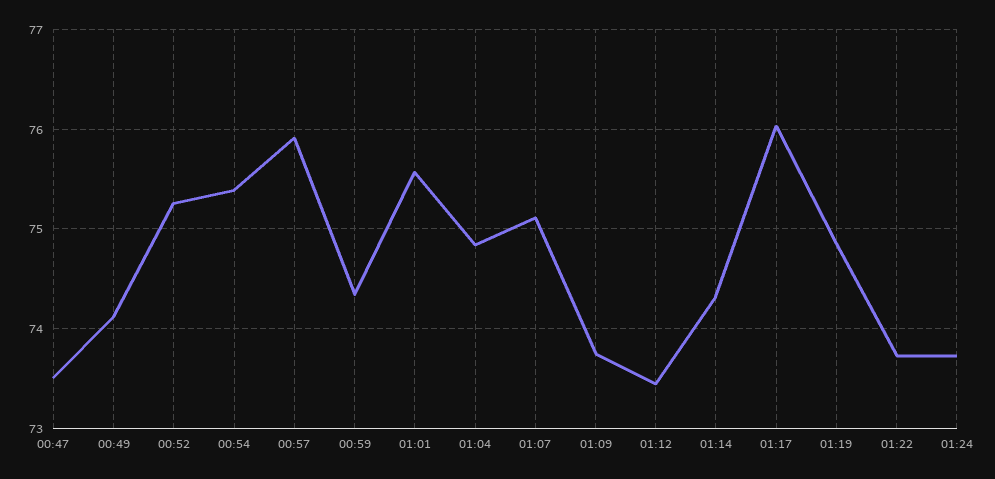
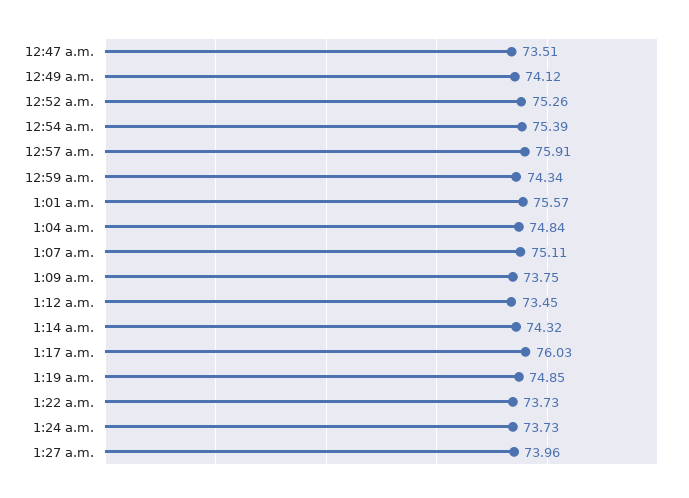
1:27 a.m.: none -> 73.96

